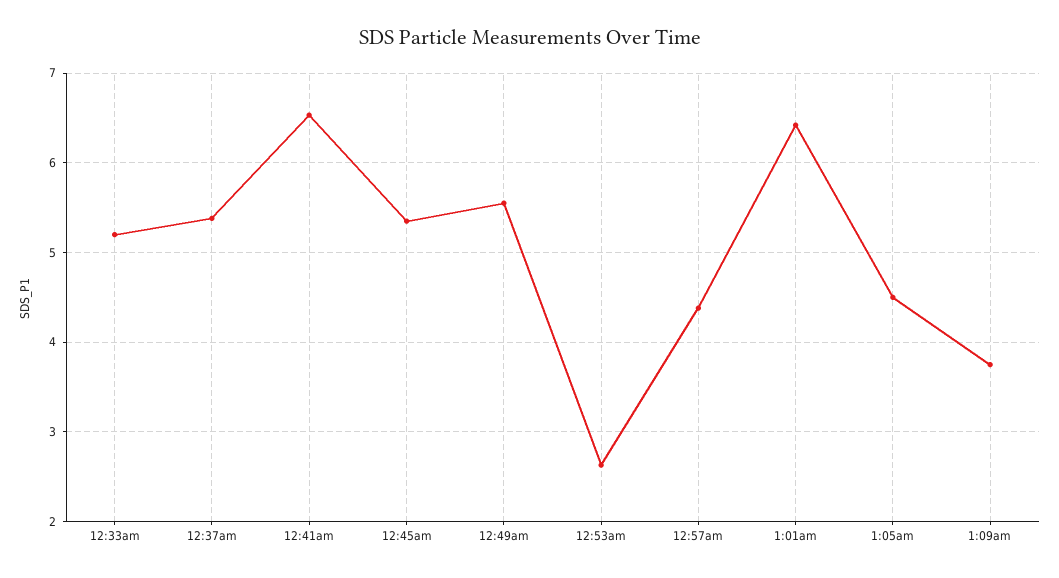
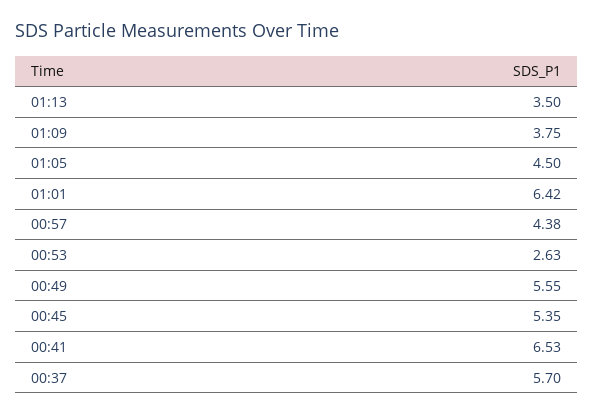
12:33am: 5.2 -> none
12:37am: 5.4 -> 5.7
01:13: none -> 3.5

